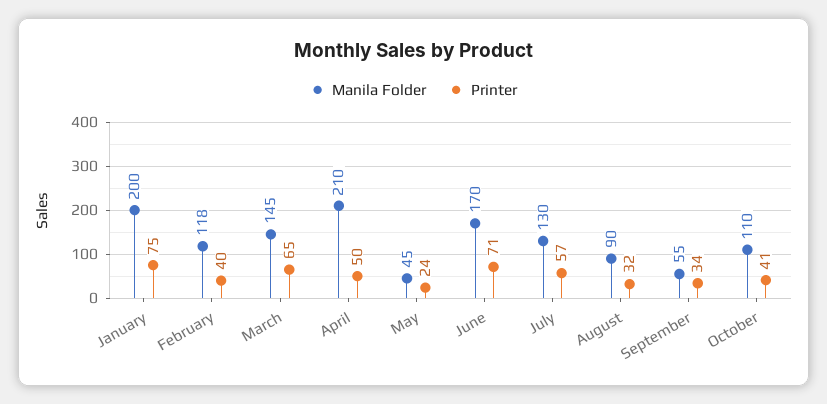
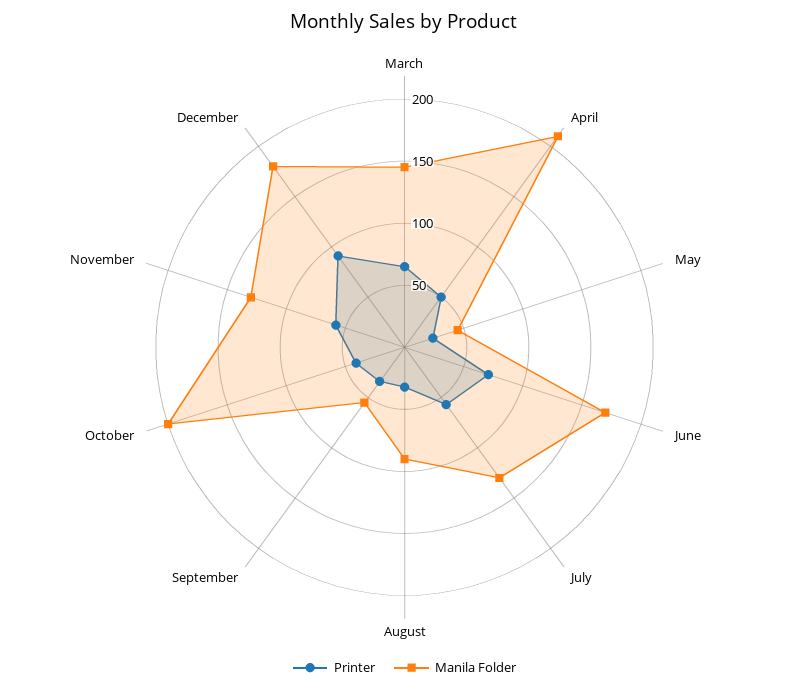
Manila Folder, January: 200 -> none
Printer, January: 75 -> none
Manila Folder, February: 118 -> none
Printer, February: 40 -> none
Manila Folder, October: 110 -> 200
Printer, November: none -> 60
Manila Folder, November: none -> 130
Printer, December: none -> 90
Manila Folder, December: none -> 180

